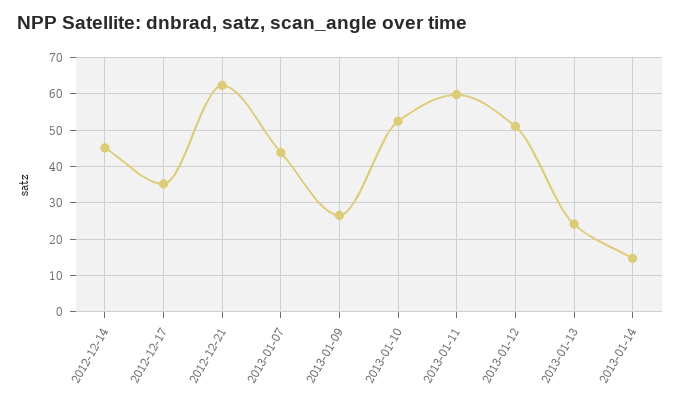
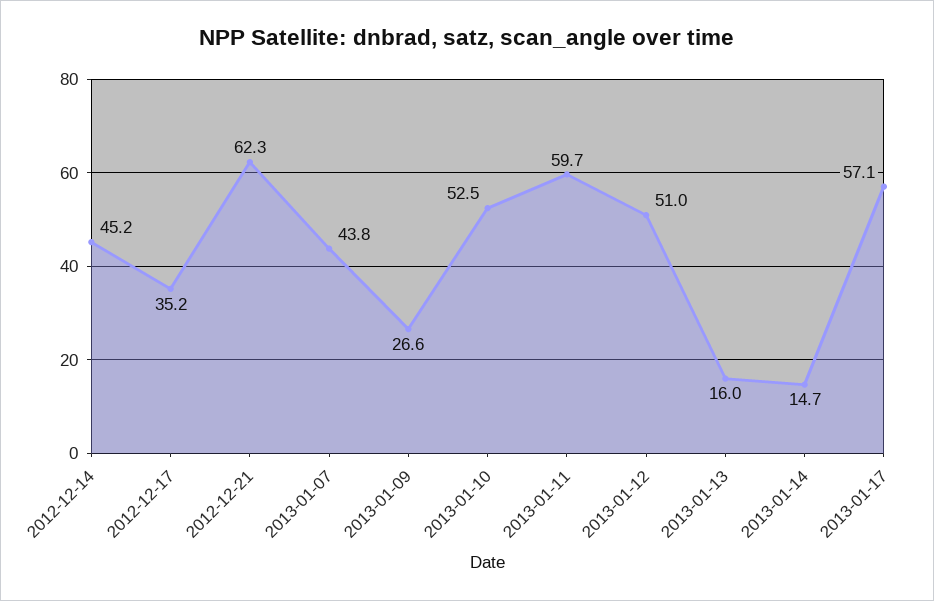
2013-01-13: 24 -> 16
2013-01-17: none -> 57.1

